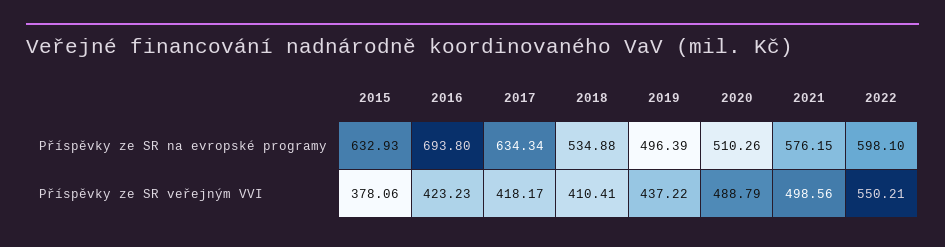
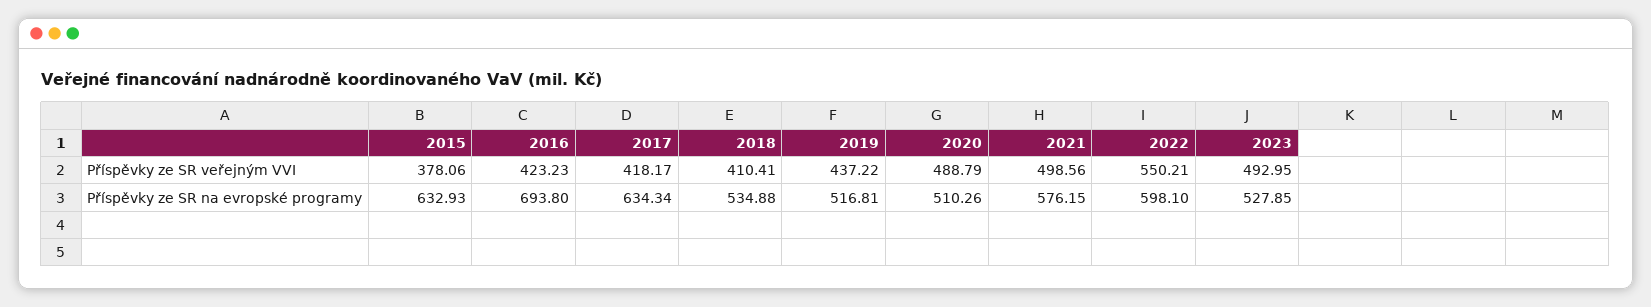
2019, Příspěvky ze SR na evropské programy: 496.39 -> 516.81
2023, Příspěvky ze SR veřejným VVI: none -> 492.95
2023, Příspěvky ze SR na evropské programy: none -> 527.85

